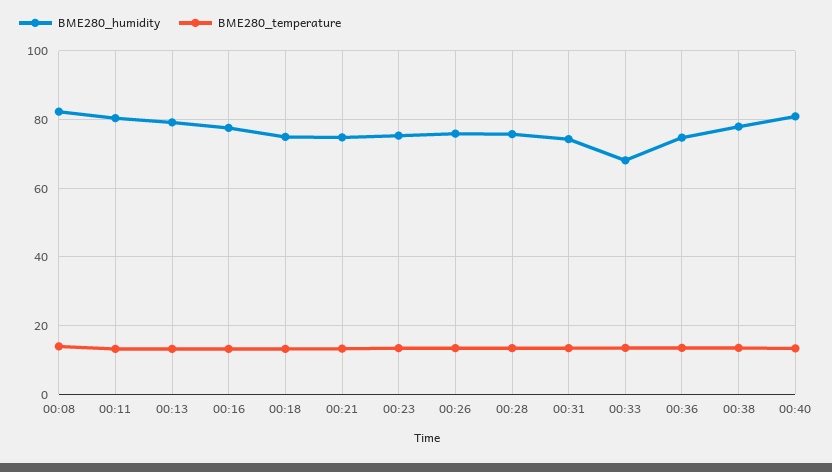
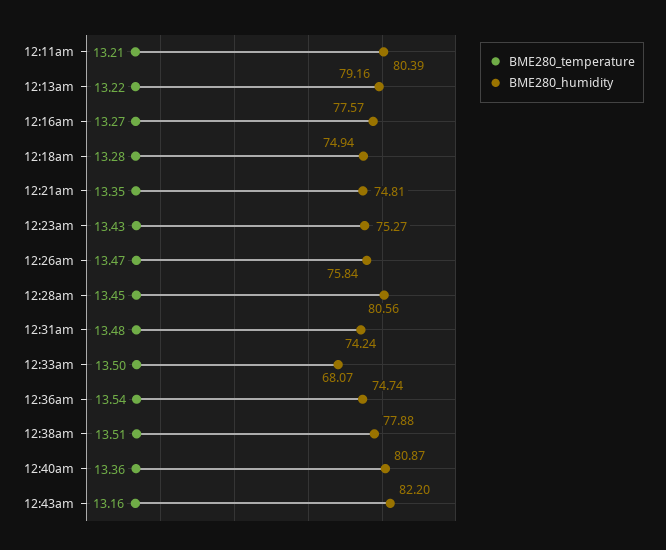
BME280_humidity, 00:08: 82 -> none
BME280_temperature, 00:08: 14 -> none
BME280_humidity, 00:28: 76 -> 80.56
BME280_temperature, 12:43am: none -> 13.16
BME280_humidity, 12:43am: none -> 82.2

